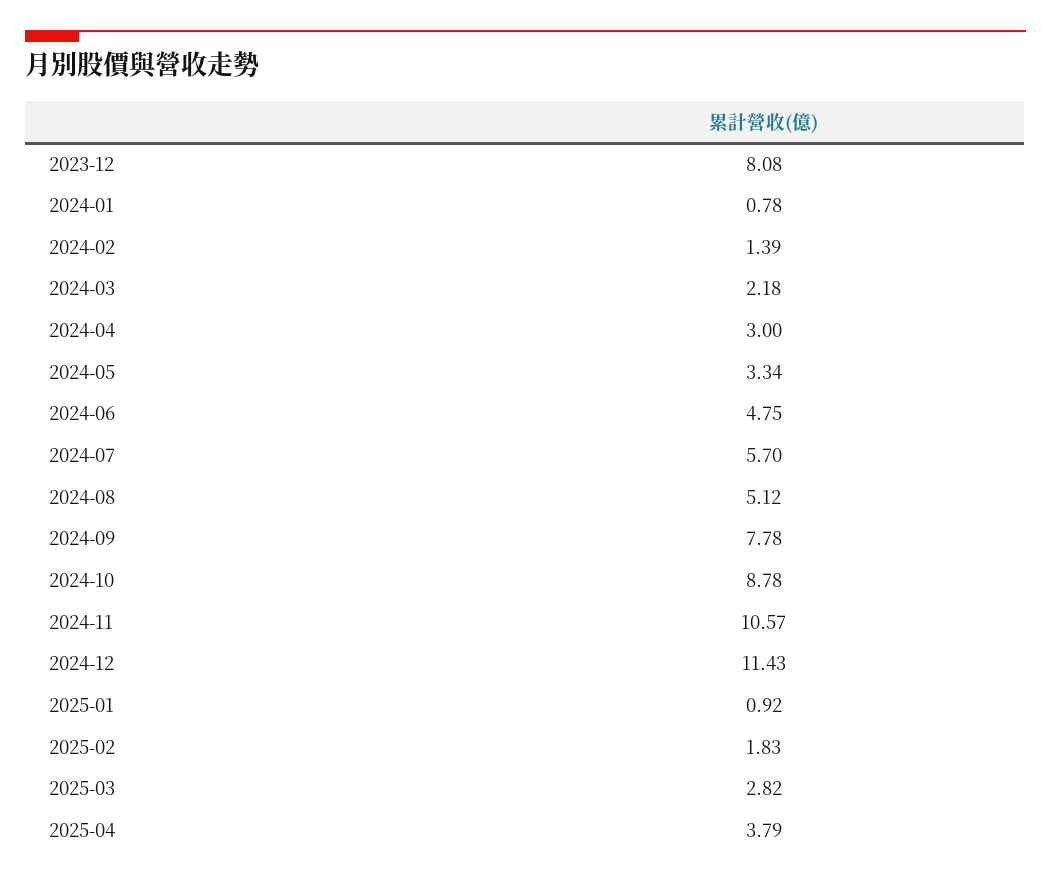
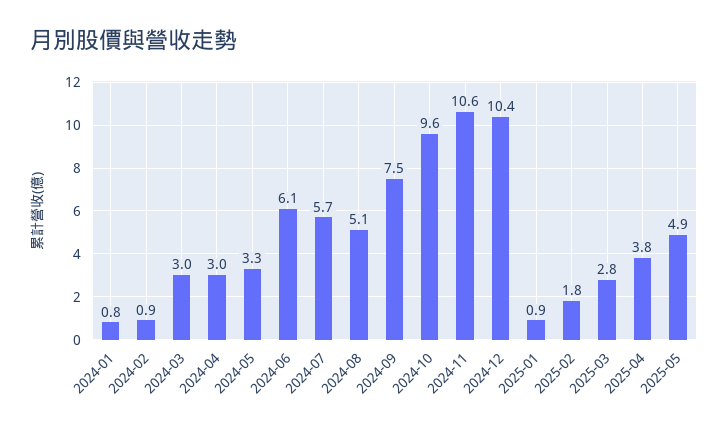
2023-12: 8.08 -> none
2024-02: 1.39 -> 0.9
2024-03: 2.18 -> 3
2024-06: 4.75 -> 6.1
2024-09: 7.78 -> 7.5
2024-10: 8.78 -> 9.6
2024-12: 11.43 -> 10.4
2025-05: none -> 4.9

